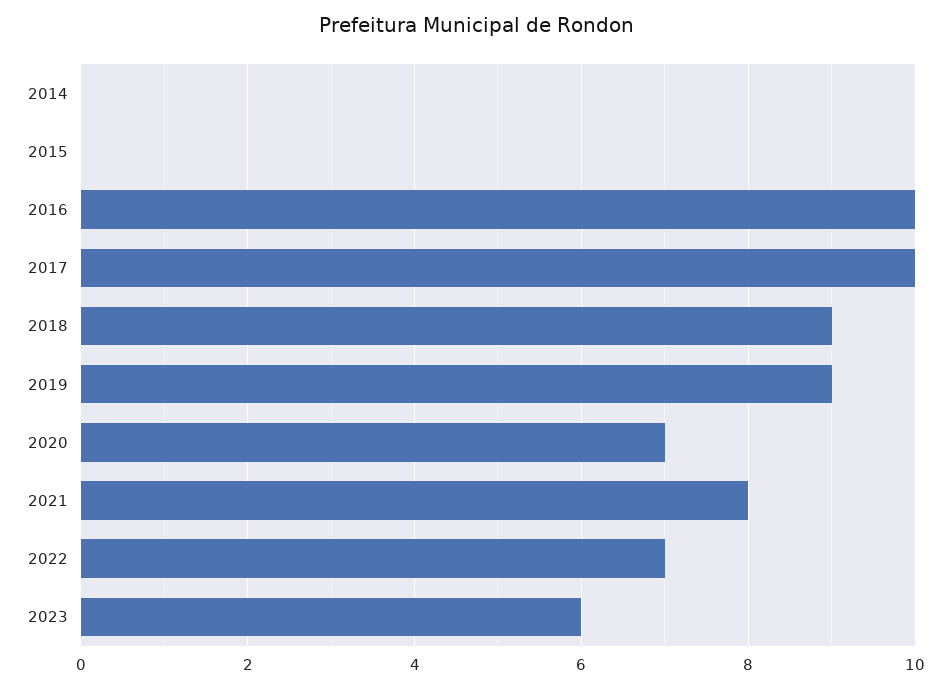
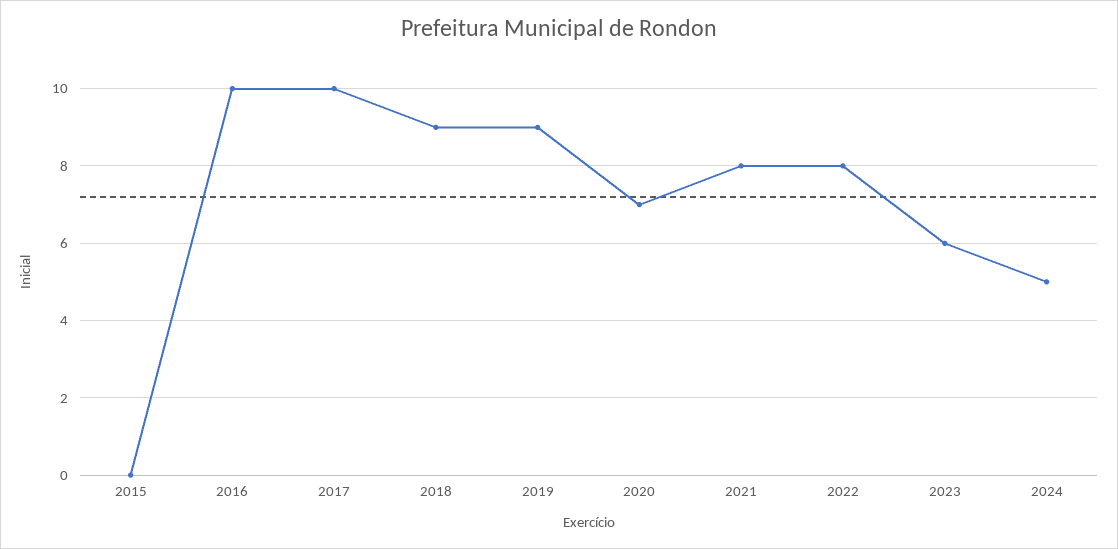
2014: 0 -> none
2022: 7 -> 8
2024: none -> 5

